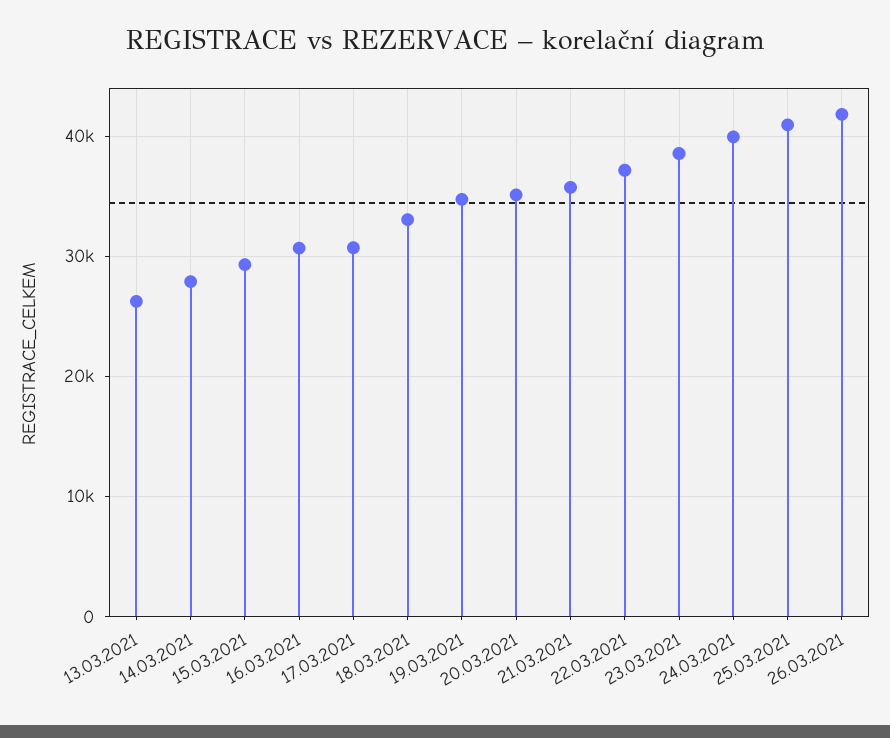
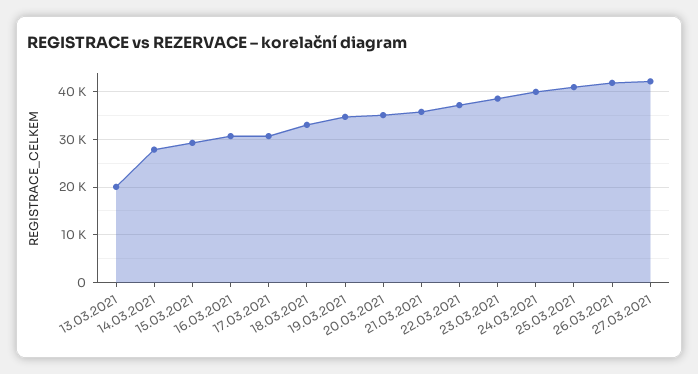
13.03.2021: 26000 -> 20000
27.03.2021: none -> 42000

